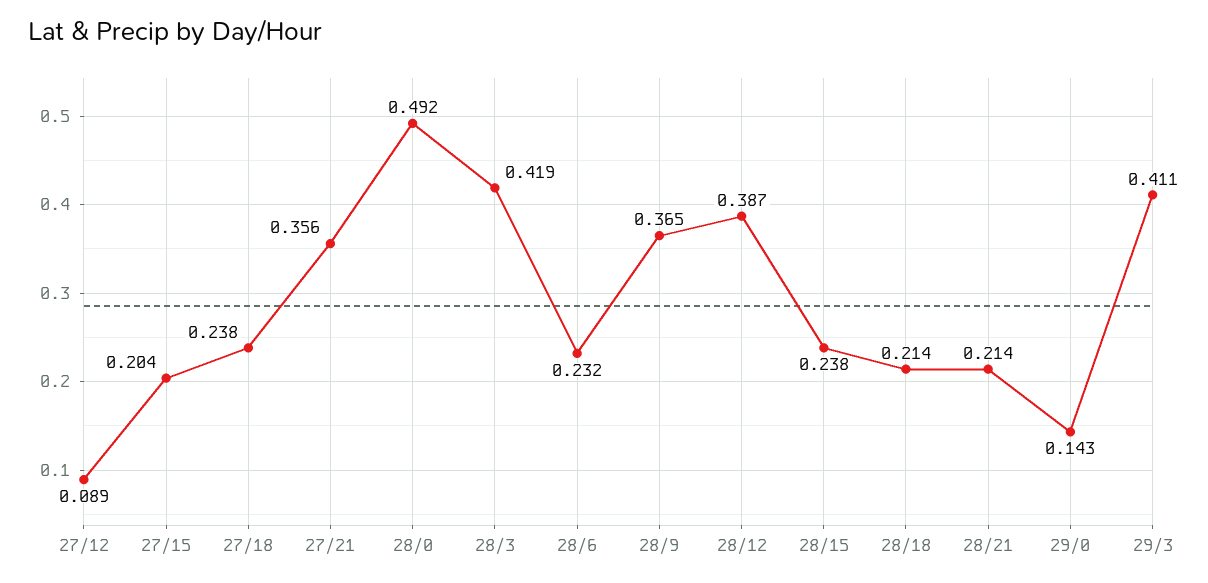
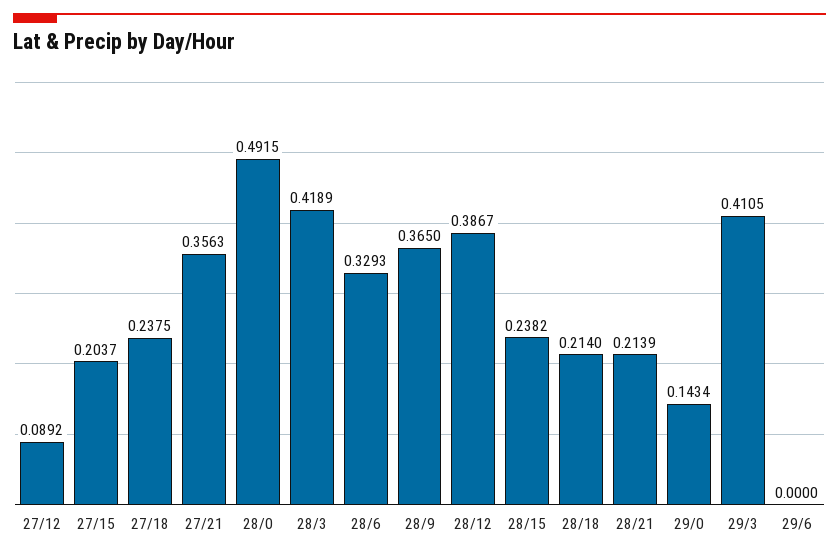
28/6: 0.232 -> 0.3293
29/6: none -> 0

